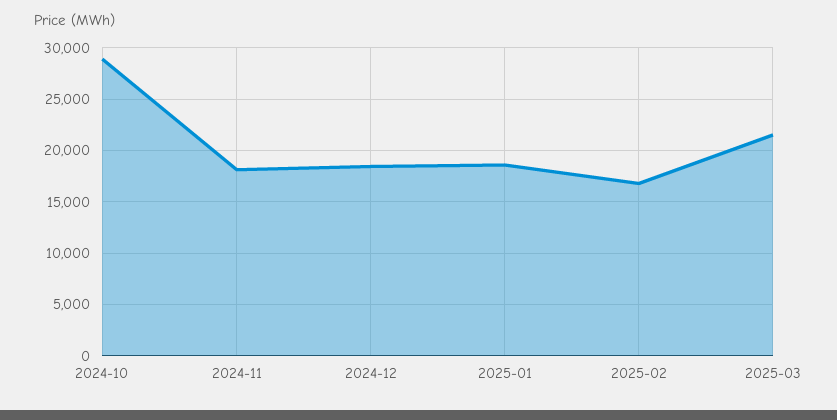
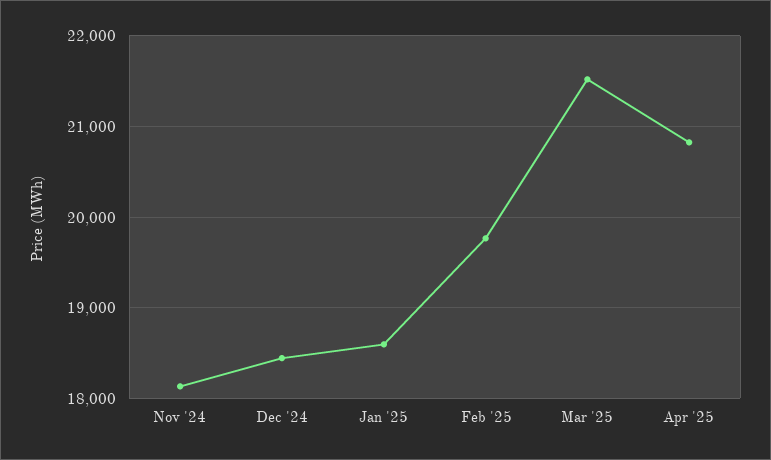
2024-10: 29000 -> none
2025-02: 17000 -> 19800
Apr '25: none -> 20800

